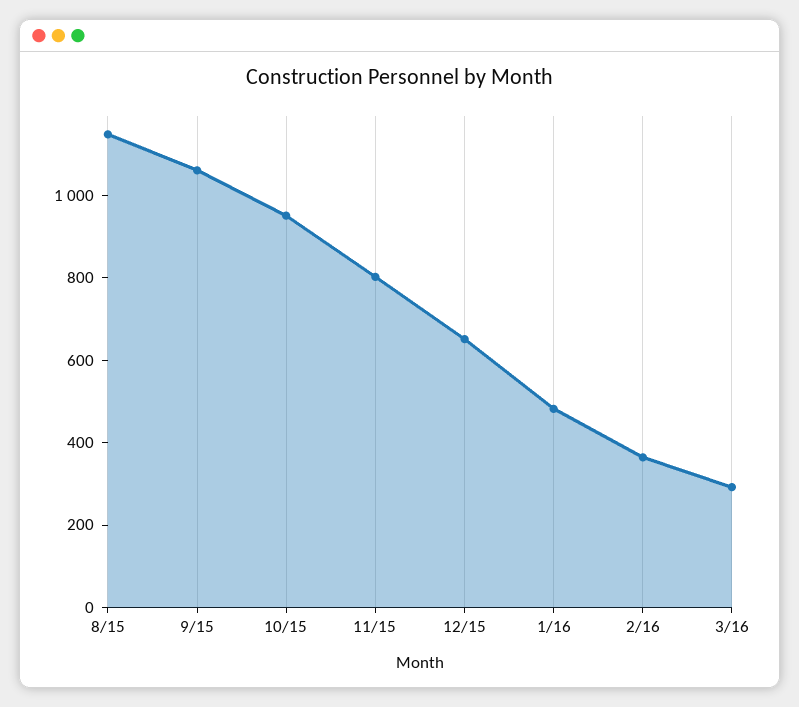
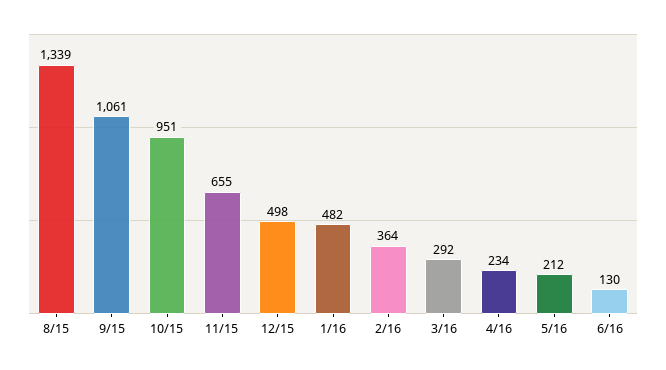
8/15: 1150 -> 1339
11/15: 800 -> 655
12/15: 650 -> 498
4/16: none -> 234
5/16: none -> 212
6/16: none -> 130

